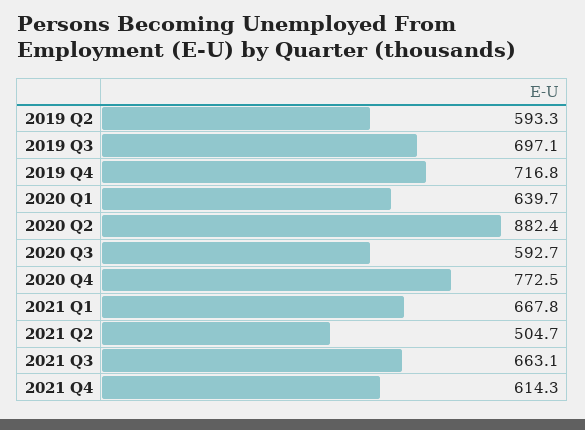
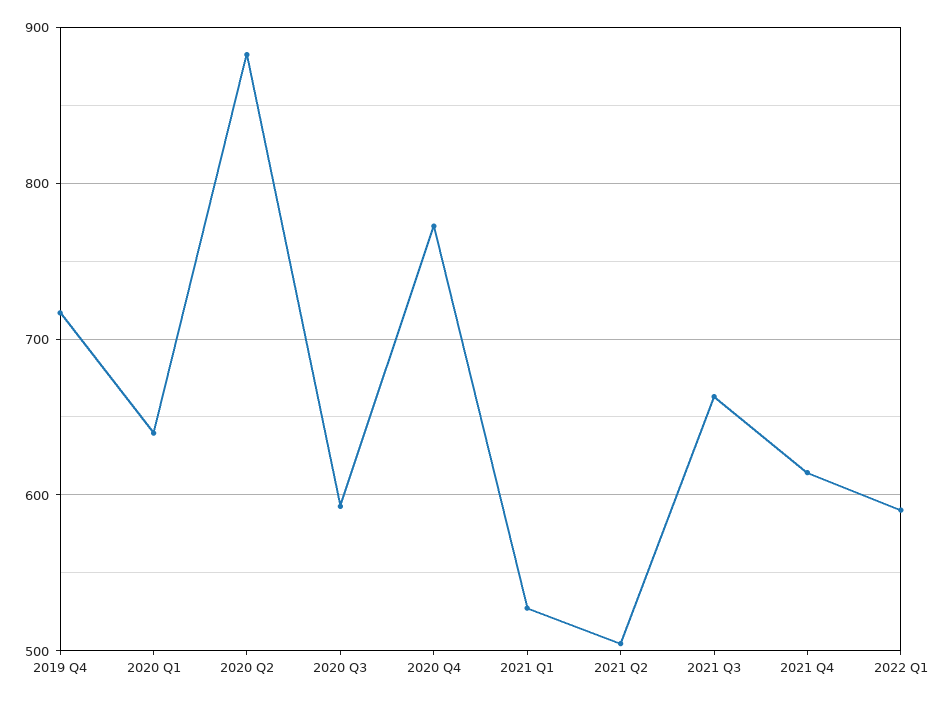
2019 Q2: 593.3 -> none
2019 Q3: 697.1 -> none
2021 Q1: 667.8 -> 530
2022 Q1: none -> 590

